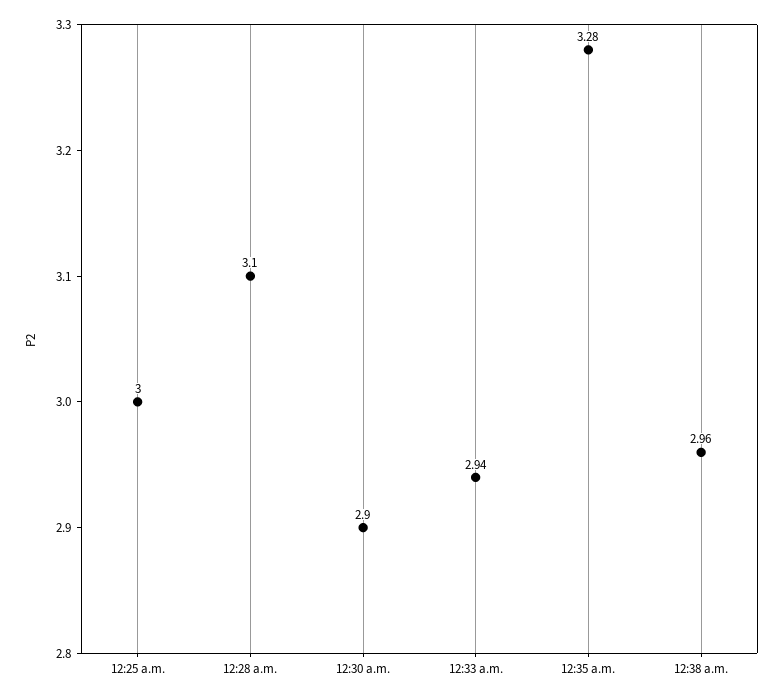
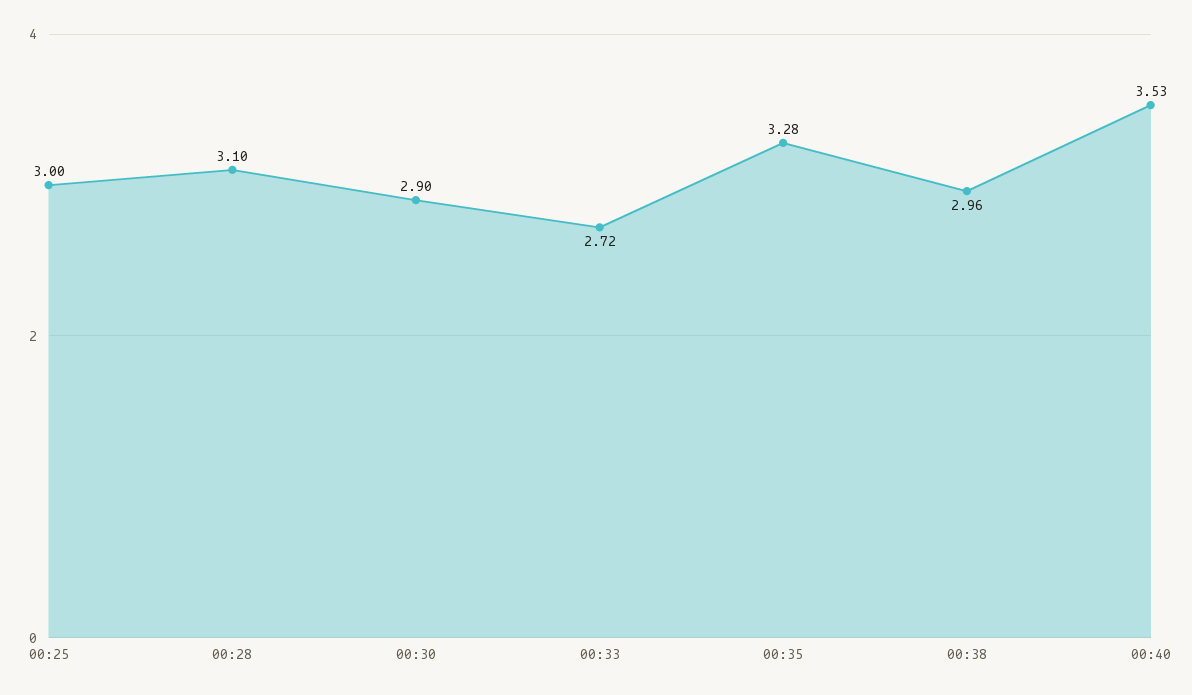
12:33 a.m.: 2.94 -> 2.72
00:40: none -> 3.53

